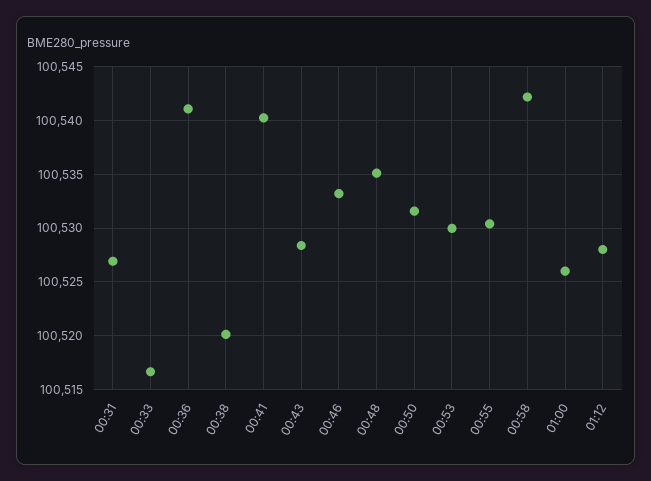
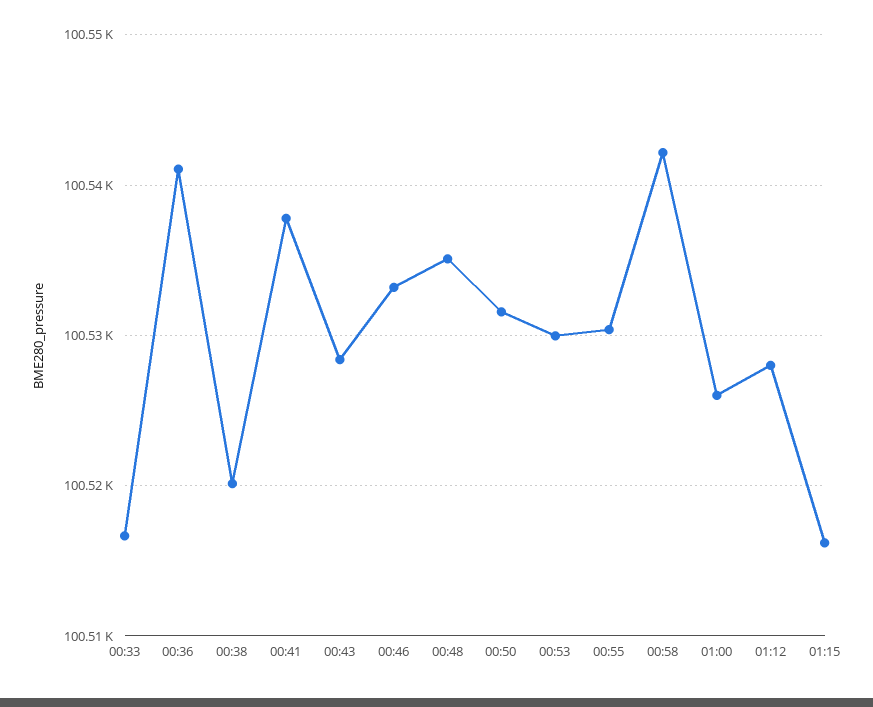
00:31: 100527 -> none
00:41: 100540 -> 100538
01:15: none -> 100516

